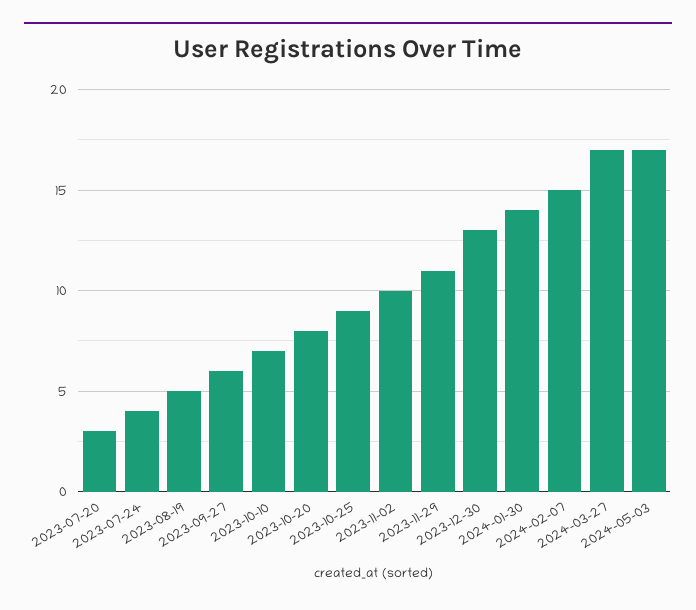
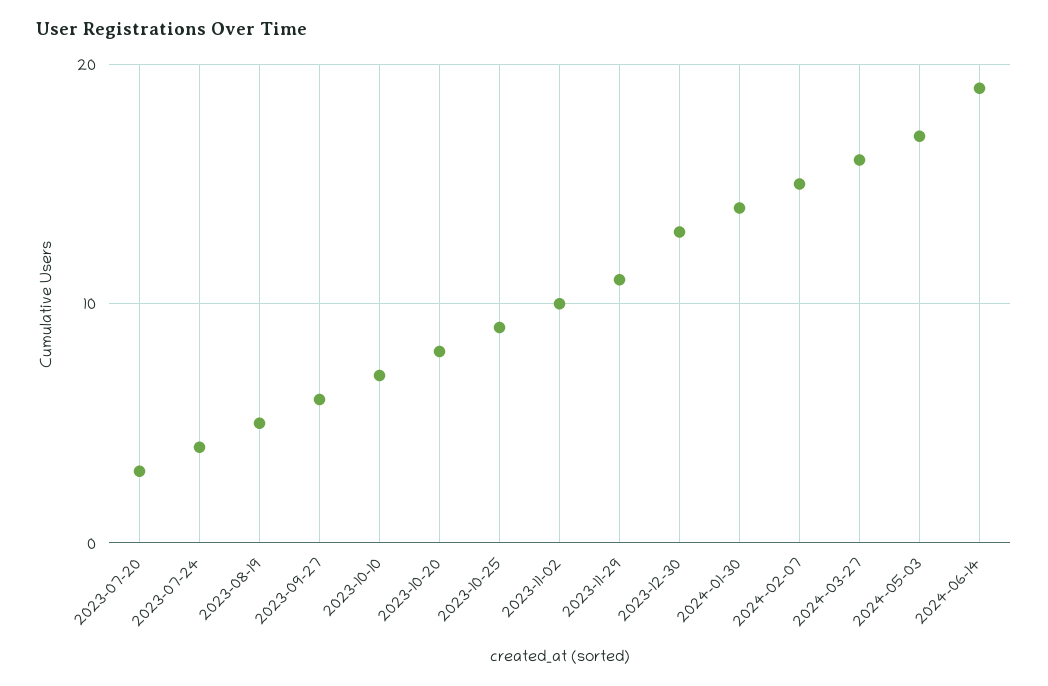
2024-03-27: 17 -> 16
2024-06-14: none -> 19

